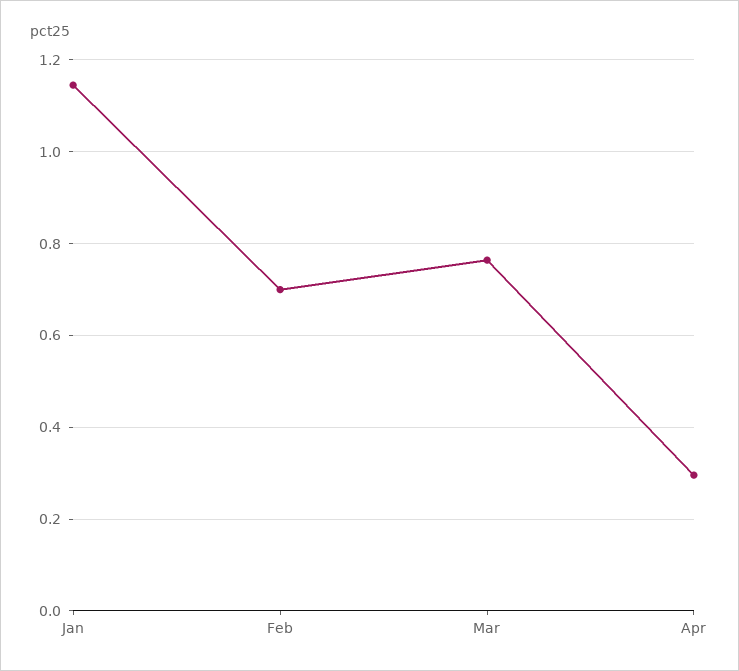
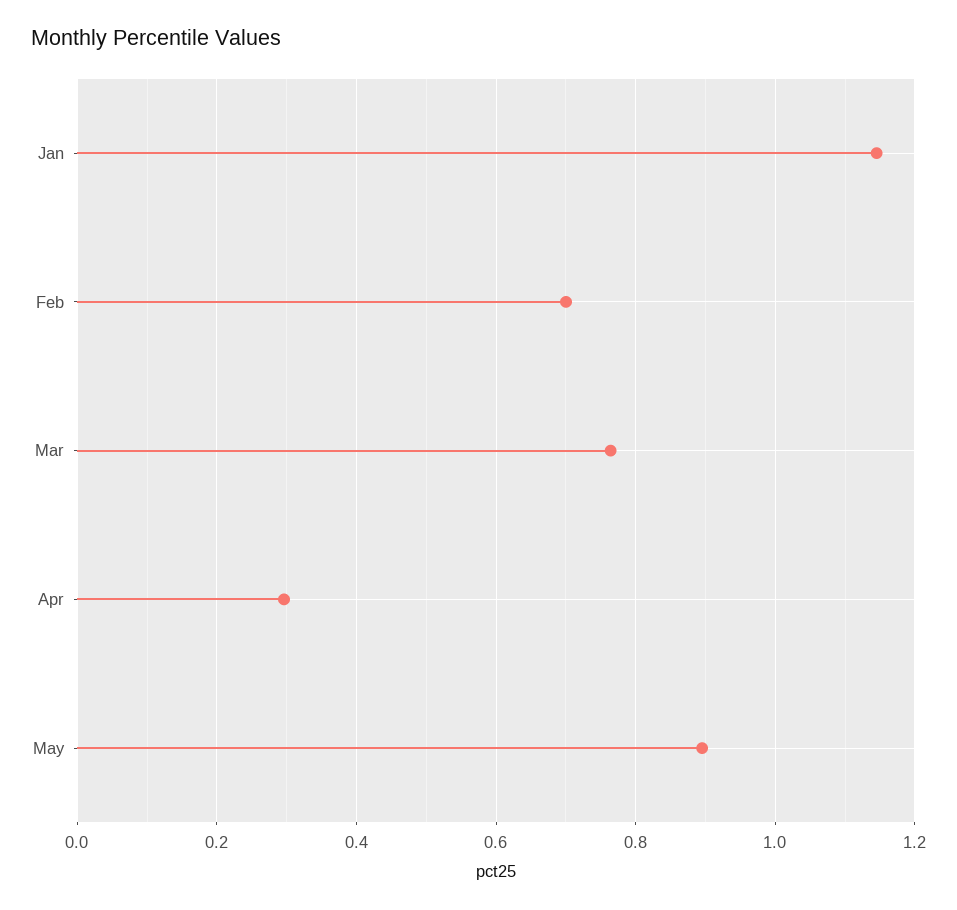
May: none -> 0.9

